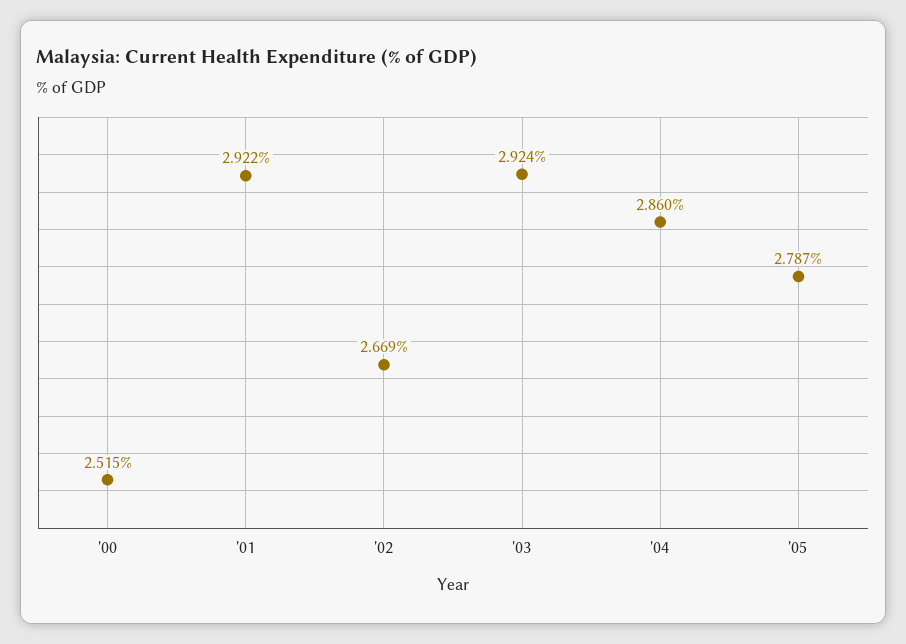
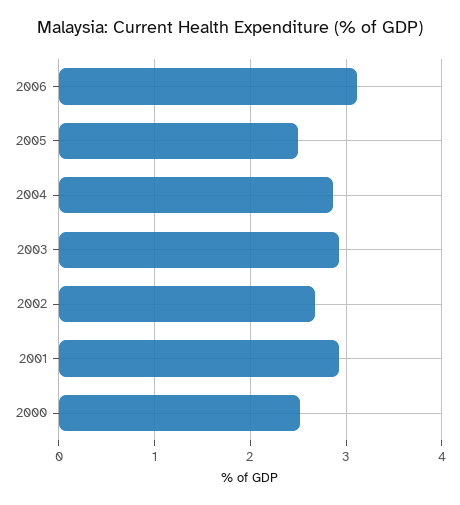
'05: 2.787 -> 2.5
2006: none -> 3.1

